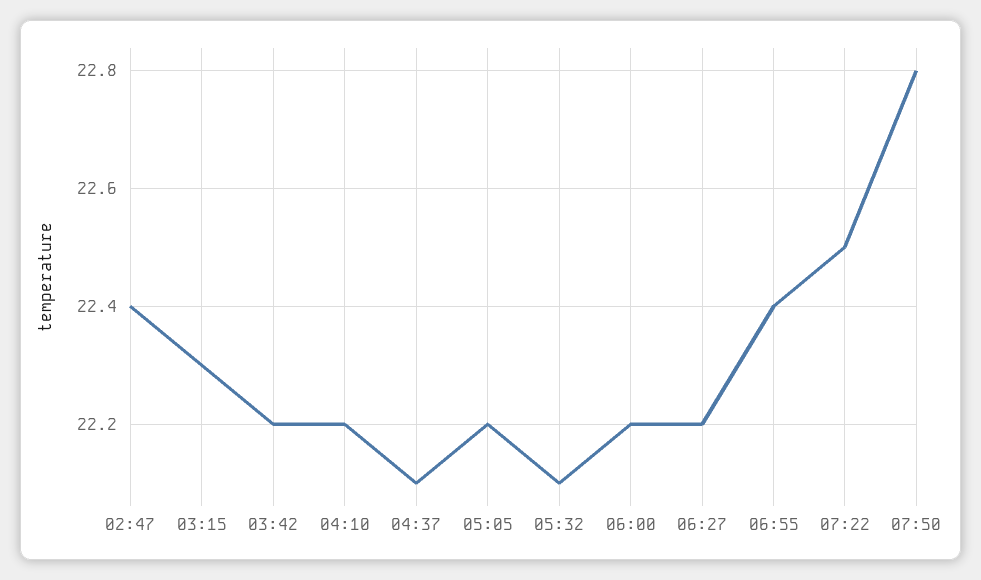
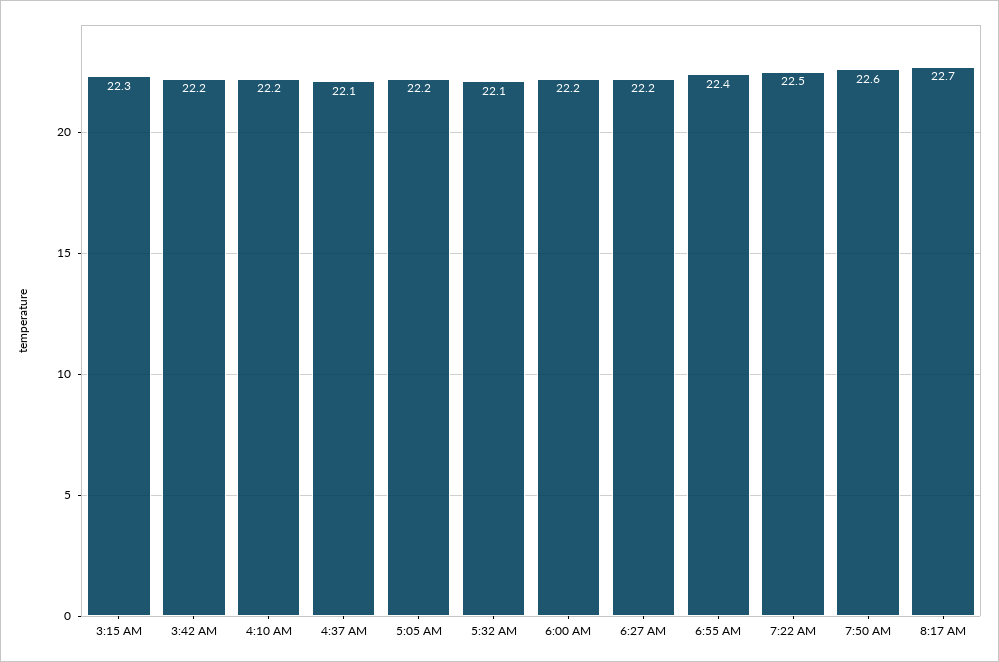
02:47: 22.4 -> none
07:50: 22.8 -> 22.6
8:17 AM: none -> 22.7

